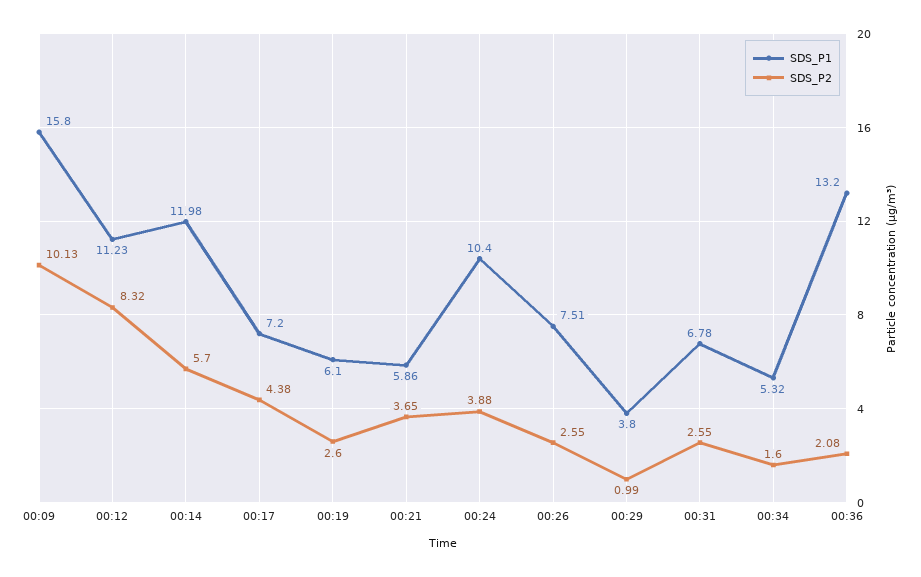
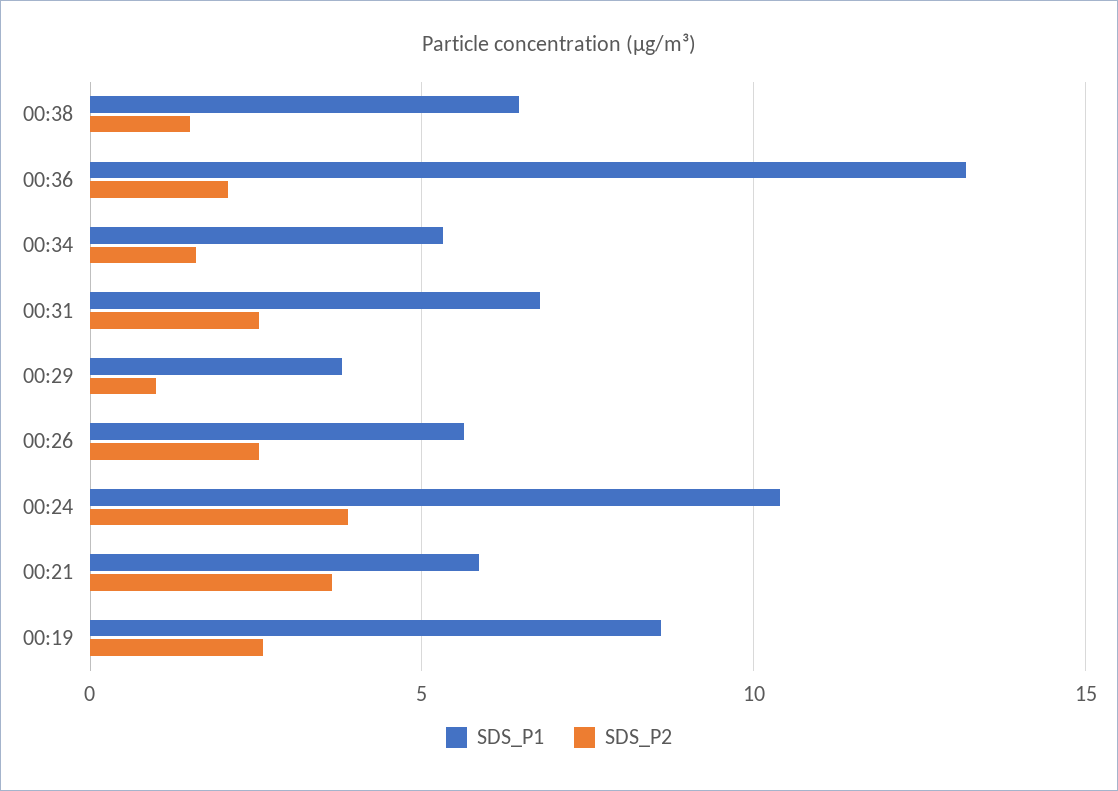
SDS_P1, 00:09: 15.8 -> none
SDS_P2, 00:09: 10.13 -> none
SDS_P1, 00:12: 11.23 -> none
SDS_P2, 00:12: 8.32 -> none
SDS_P1, 00:14: 11.98 -> none
SDS_P2, 00:14: 5.7 -> none
SDS_P1, 00:17: 7.2 -> none
SDS_P2, 00:17: 4.38 -> none
SDS_P1, 00:19: 6.1 -> 8.5
SDS_P1, 00:26: 7.51 -> 5.5
SDS_P1, 00:38: none -> 6.5
SDS_P2, 00:38: none -> 1.5

